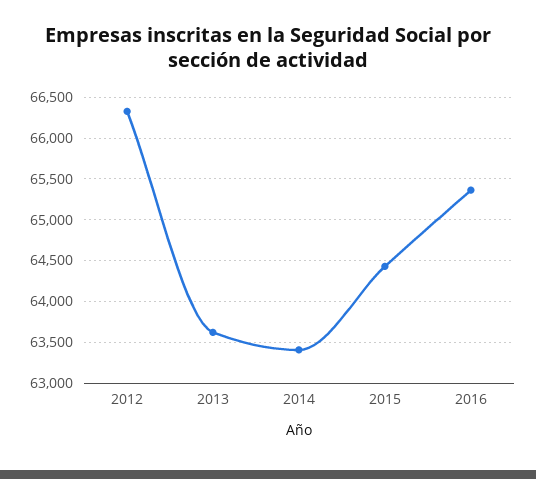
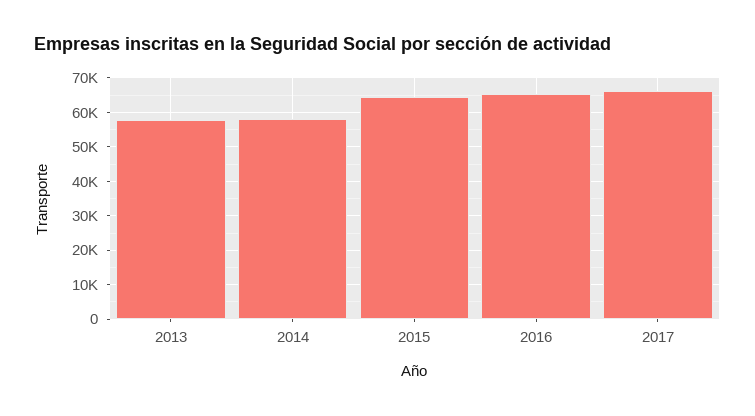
2012: 66300 -> none
2013: 63600 -> 58000
2014: 63400 -> 58000
2017: none -> 66000

